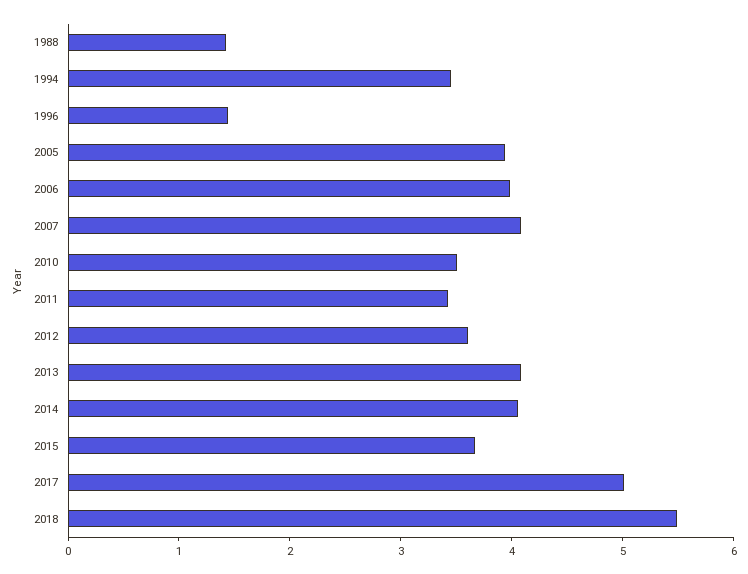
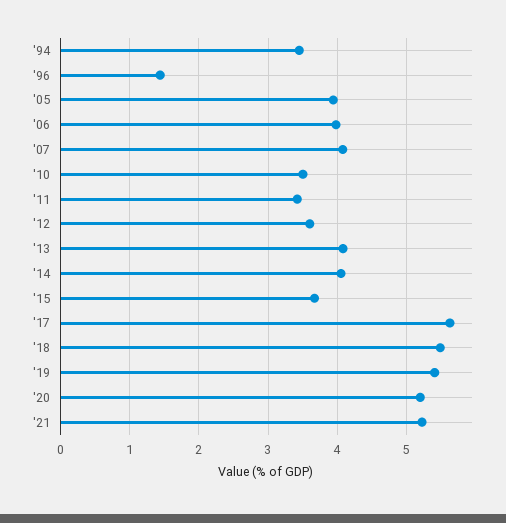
1988: 1.4 -> none
2017: 5 -> 5.6
'19: none -> 5.4
'20: none -> 5.2
'21: none -> 5.2

